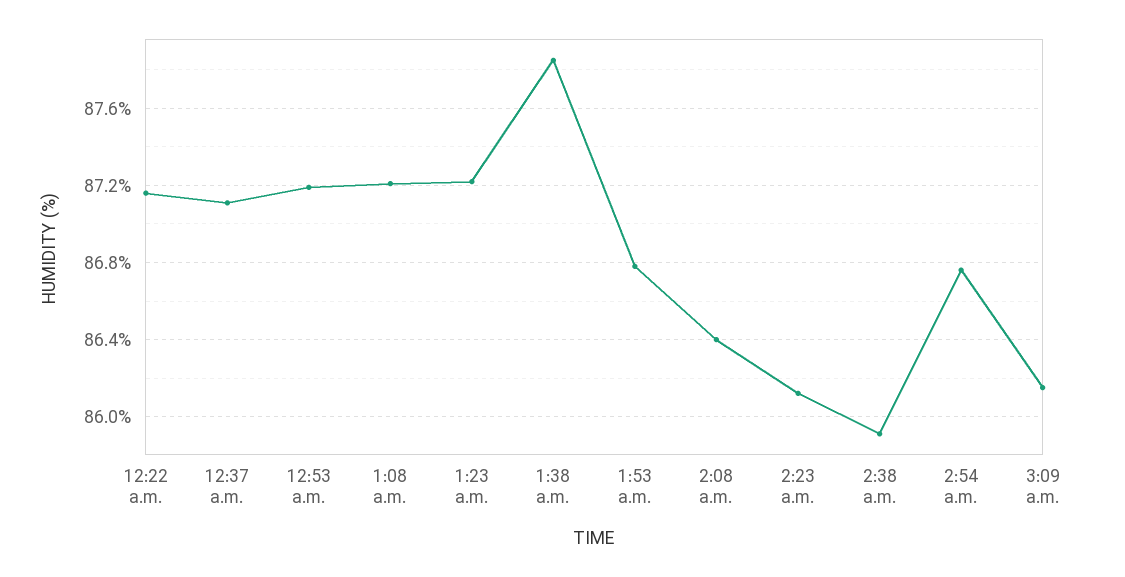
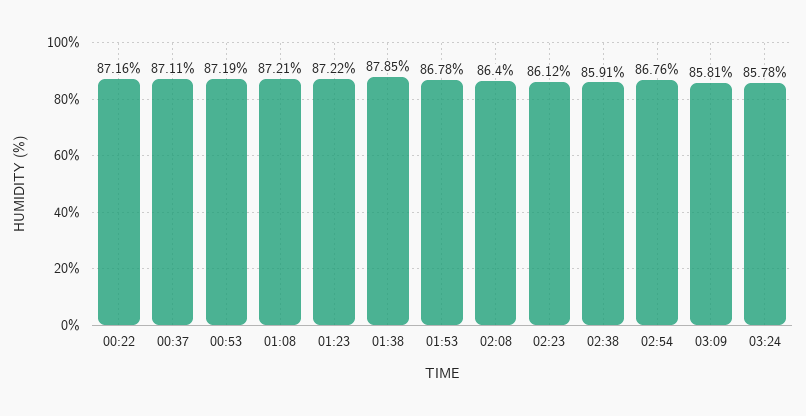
3:09 a.m.: 86.15 -> 85.81
03:24: none -> 85.78

